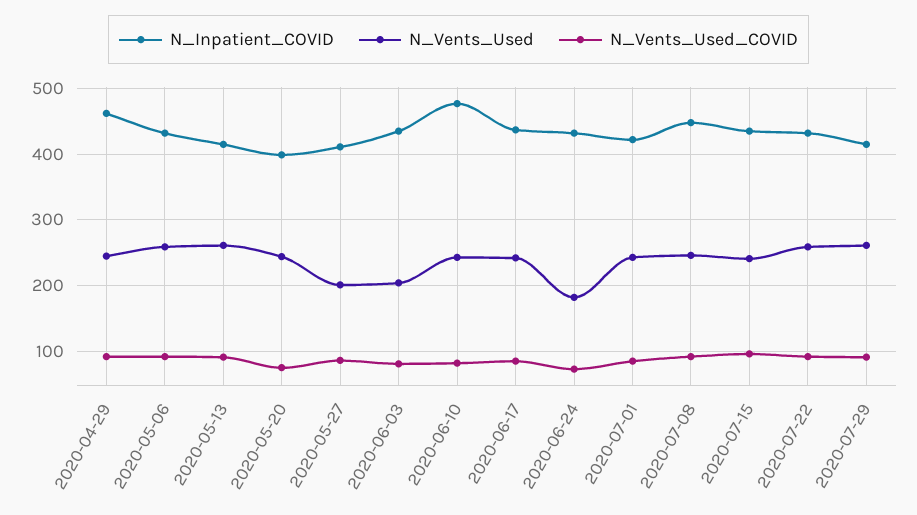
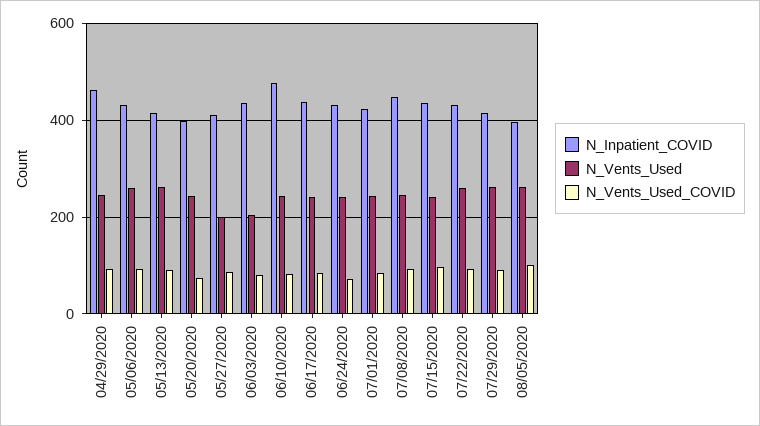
N_Vents_Used, 2020-06-24: 180 -> 240
N_Inpatient_COVID, 08/05/2020: none -> 400
N_Vents_Used, 08/05/2020: none -> 260
N_Vents_Used_COVID, 08/05/2020: none -> 100

